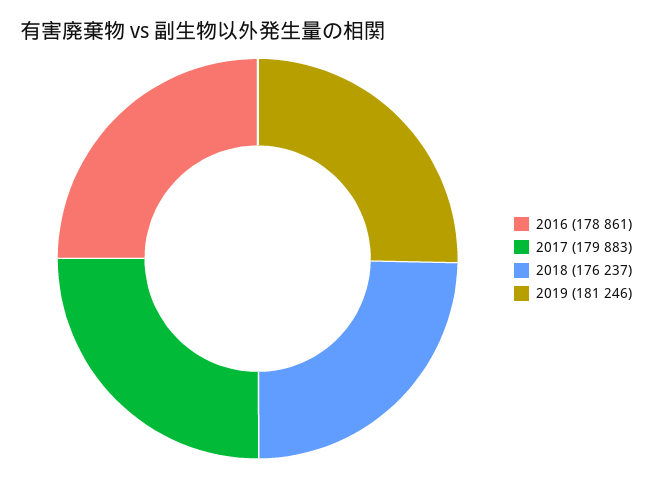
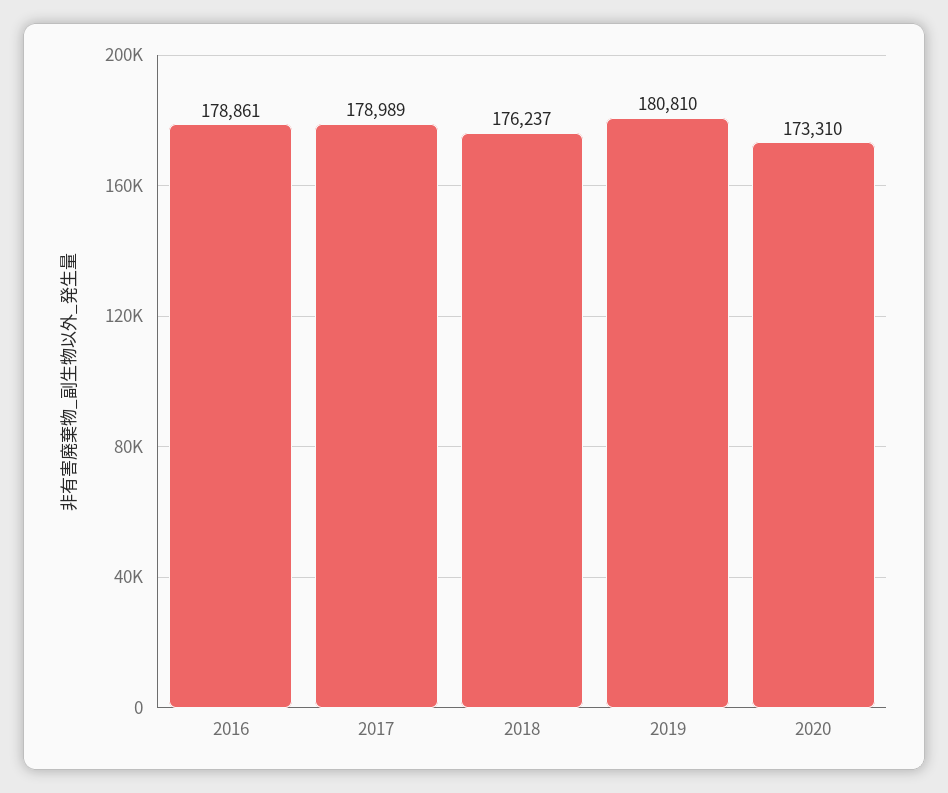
2017: 179883 -> 178989
2019: 181246 -> 180810
2020: none -> 173310

